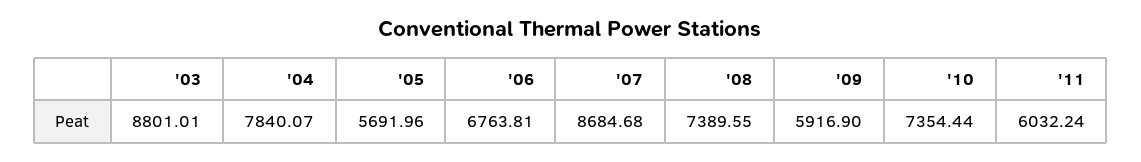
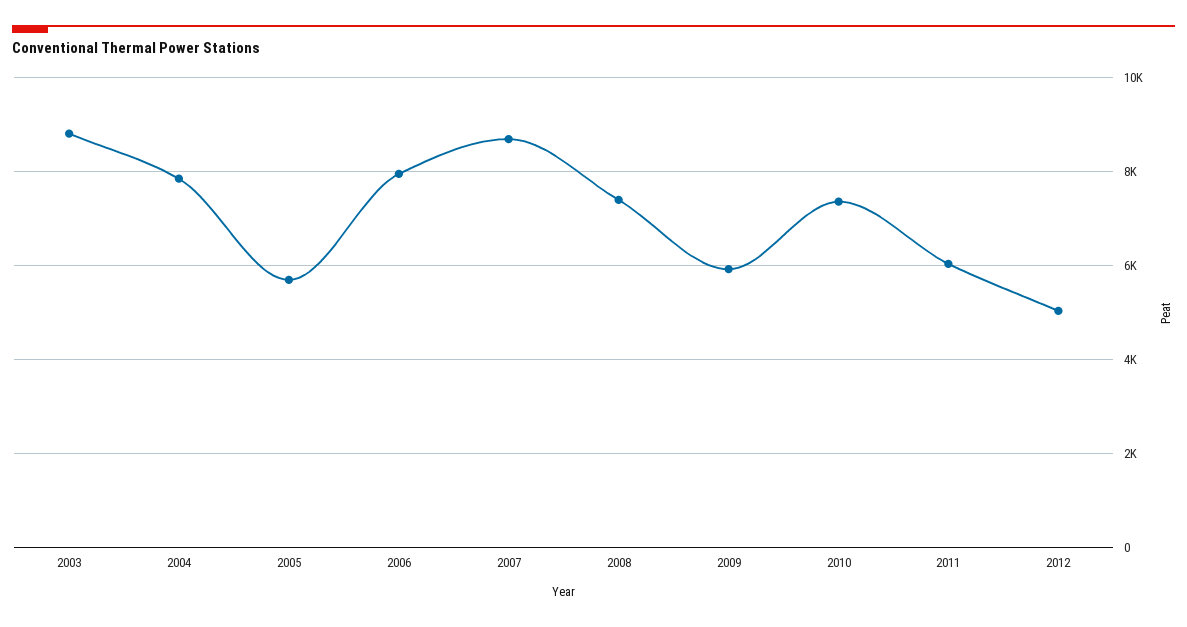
'06: 6763.81 -> 8000
2012: none -> 5000

